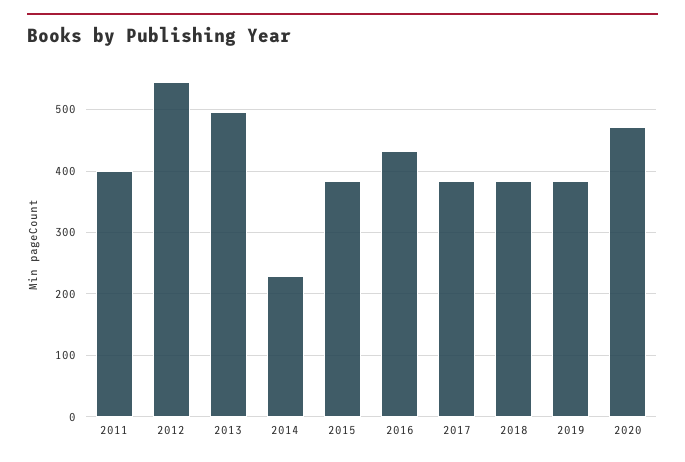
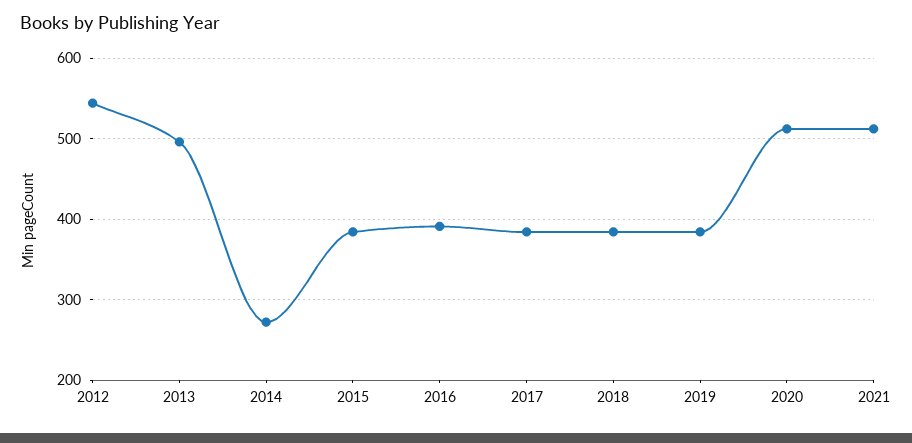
2011: 400 -> none
2014: 230 -> 270
2016: 430 -> 390
2020: 470 -> 510
2021: none -> 510

